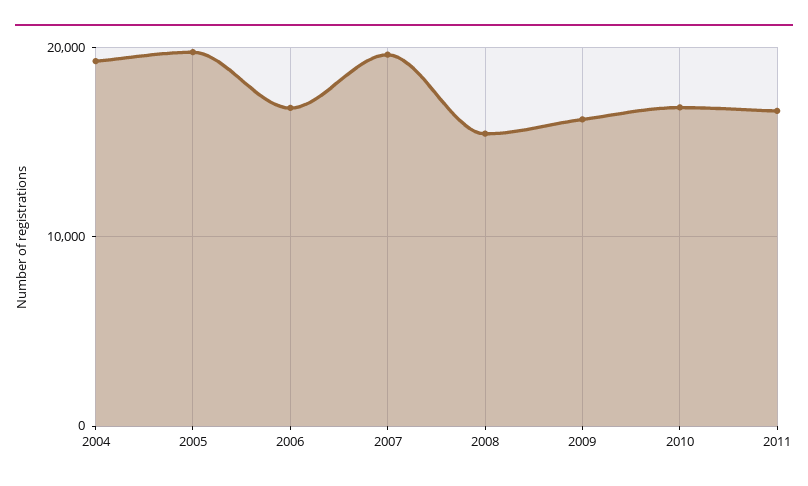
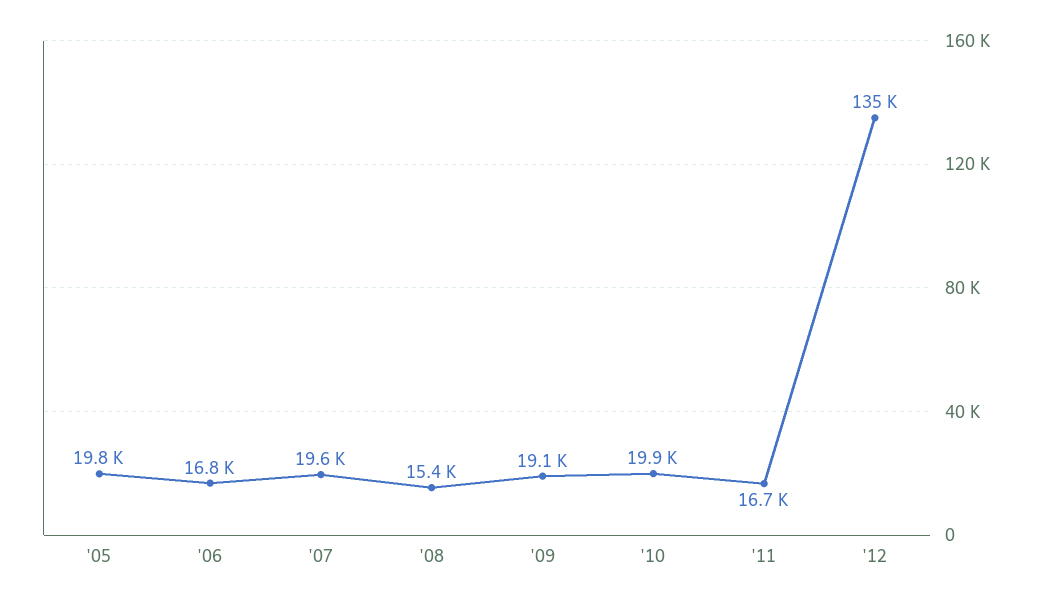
2004: 19000 -> none
2009: 16000 -> 19100
2010: 17000 -> 19900
'12: none -> 135000

